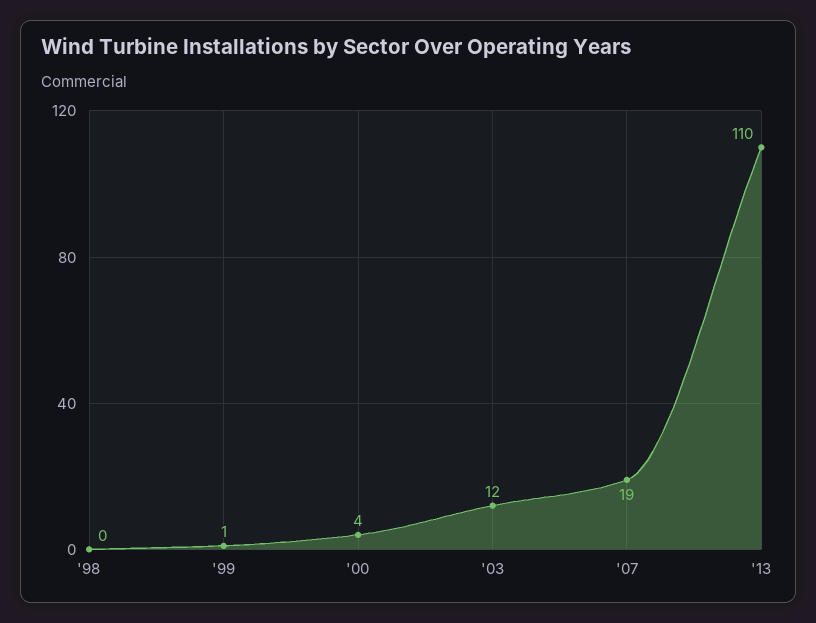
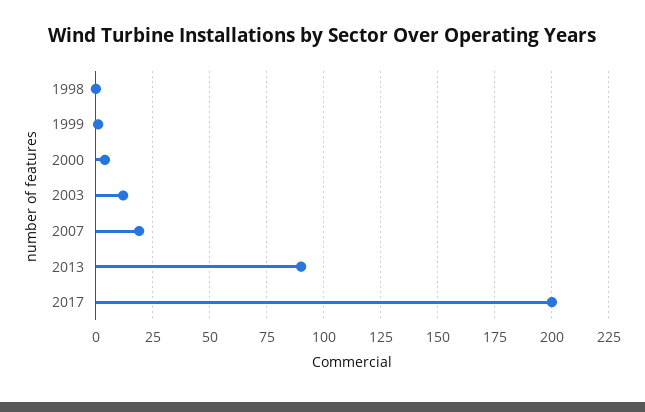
'13: 110 -> 90
2017: none -> 200

